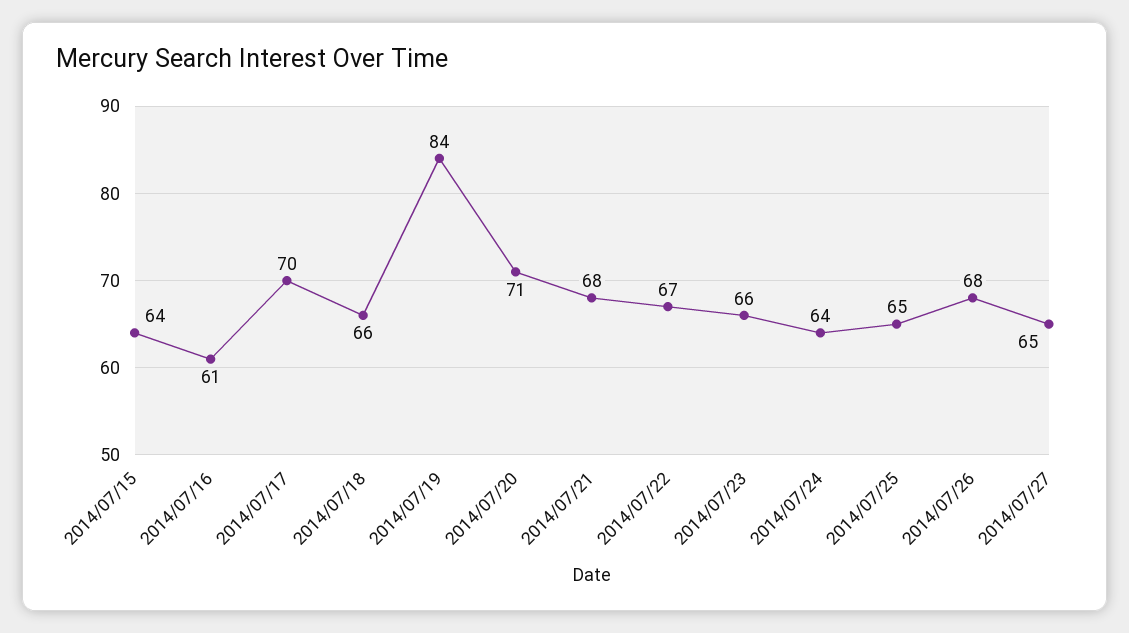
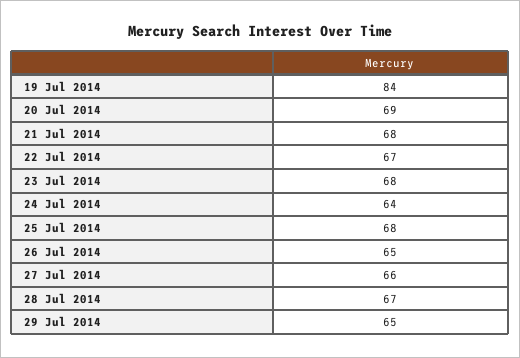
2014/07/15: 64 -> none
2014/07/16: 61 -> none
2014/07/17: 70 -> none
2014/07/18: 66 -> none
2014/07/20: 71 -> 69
2014/07/23: 66 -> 68
2014/07/25: 65 -> 68
2014/07/26: 68 -> 65
2014/07/27: 65 -> 66
28 Jul 2014: none -> 67
29 Jul 2014: none -> 65

